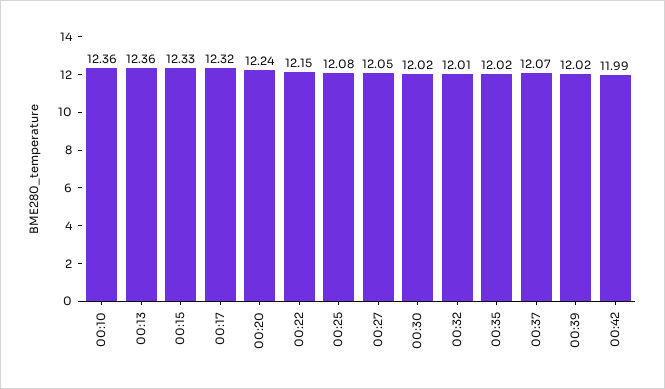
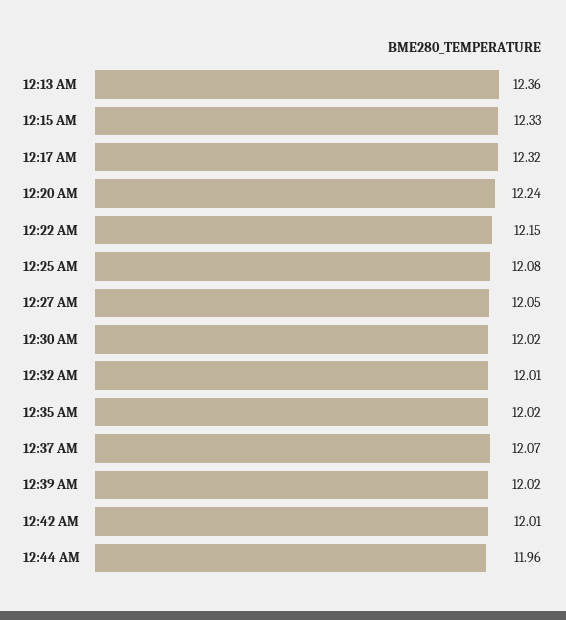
00:10: 12.36 -> none
00:42: 11.99 -> 12.01
12:44 AM: none -> 11.96

